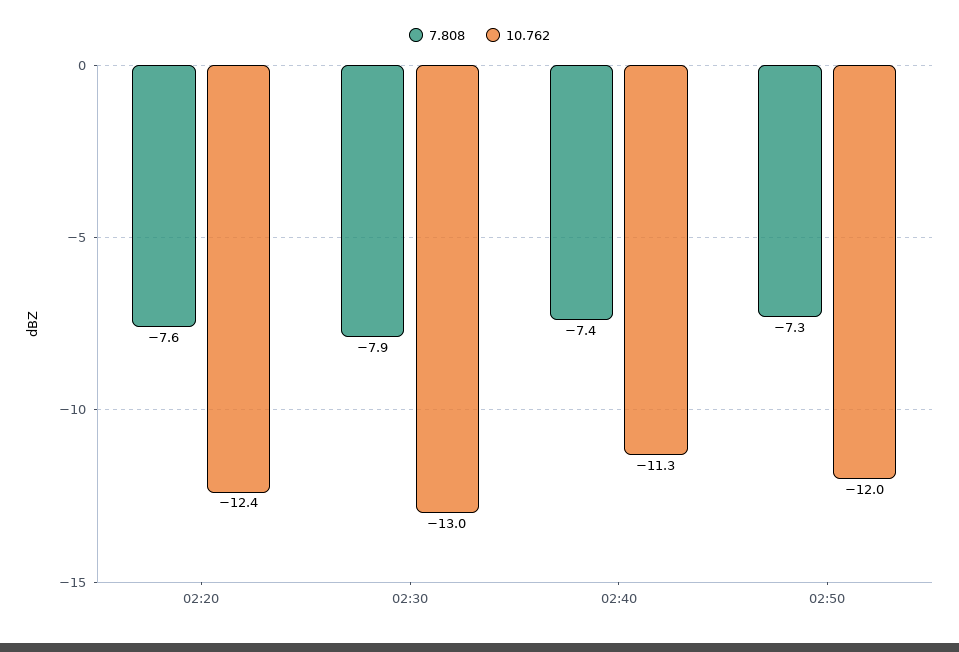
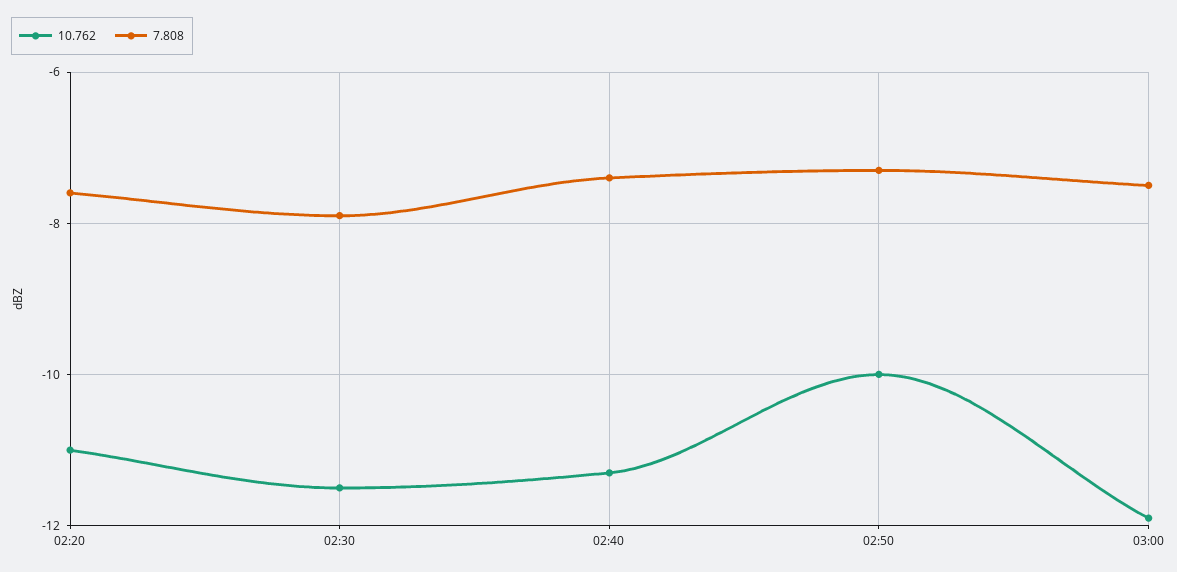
10.762, 02:20: -12.4 -> -11
10.762, 02:30: -13 -> -11.5
10.762, 02:50: -12 -> -10
10.762, 03:00: none -> -12
7.808, 03:00: none -> -7.5

